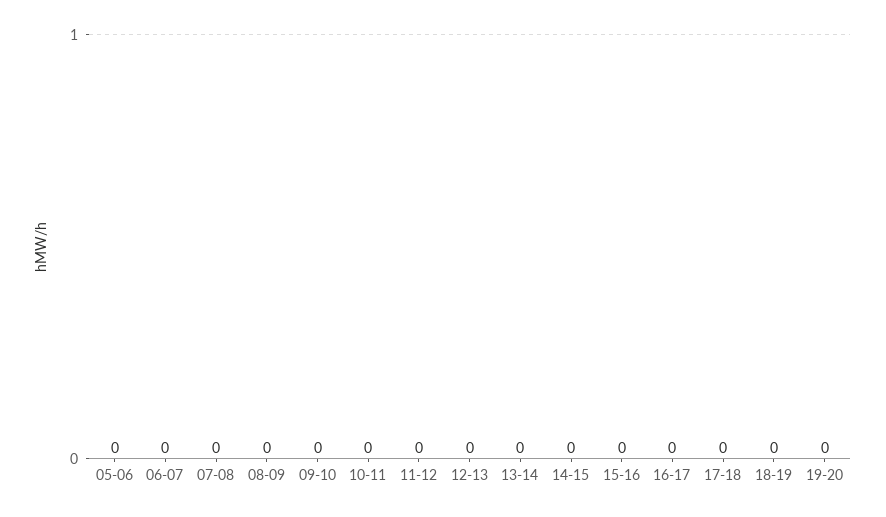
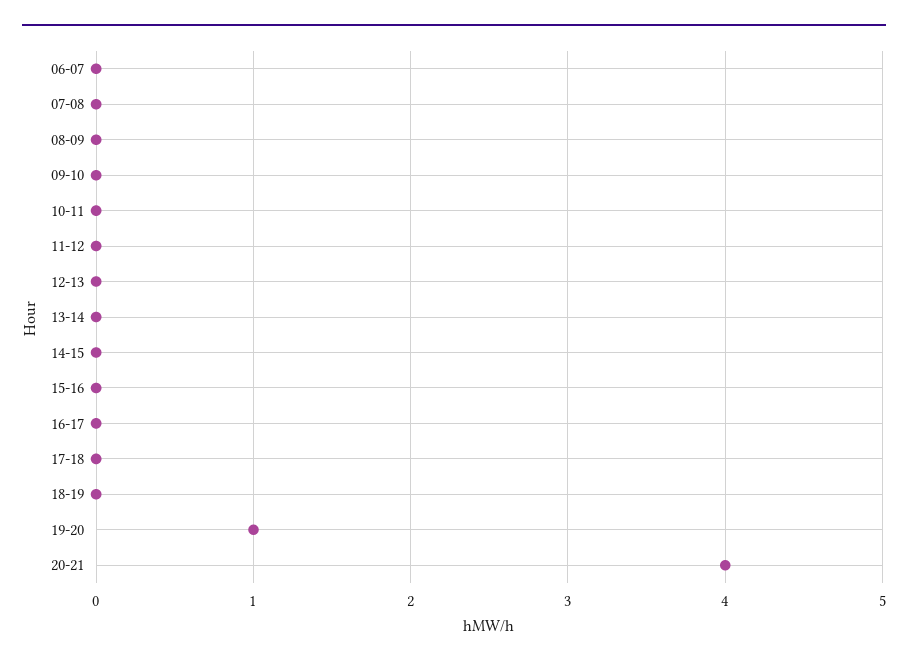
05-06: 0 -> none
19-20: 0 -> 1
20-21: none -> 4

